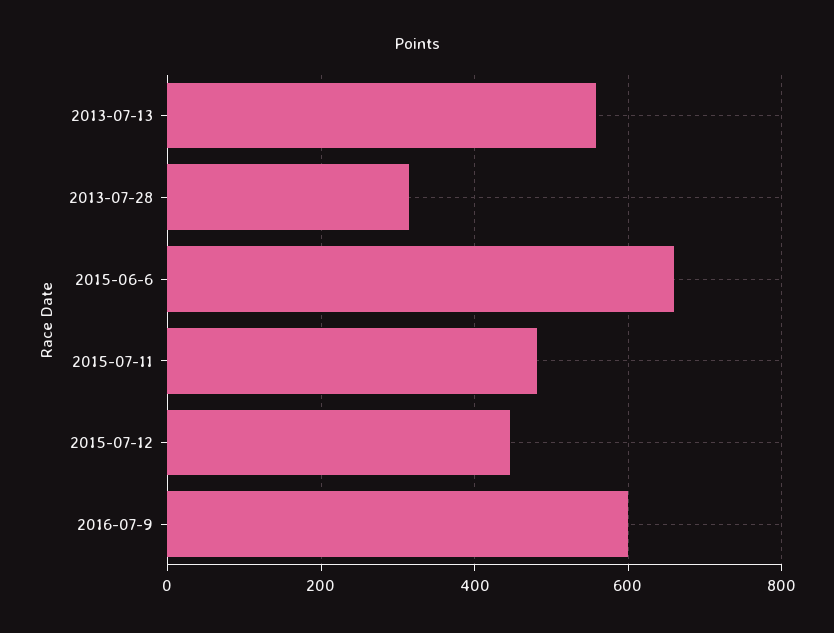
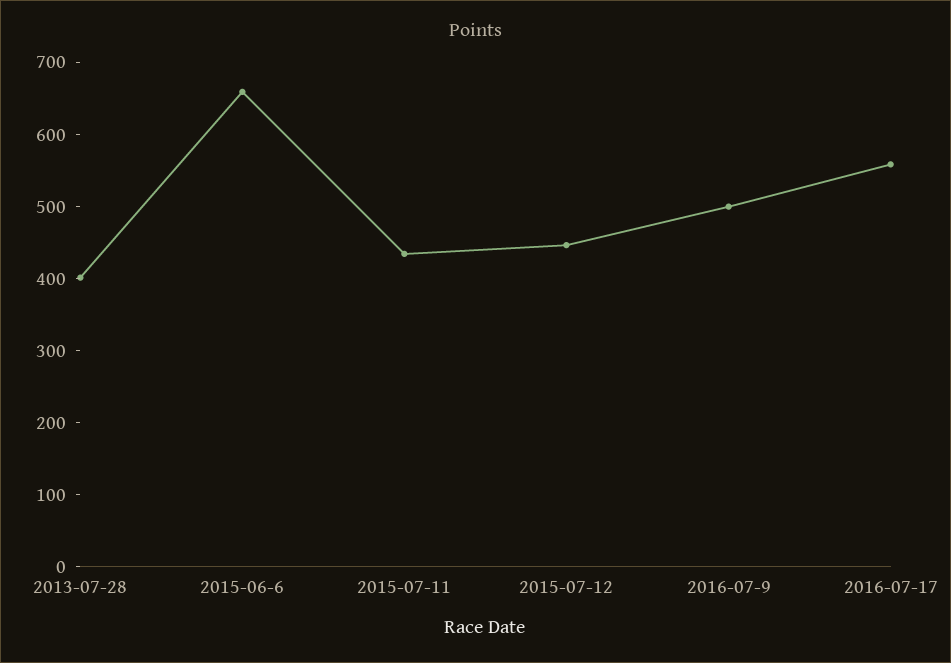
2013-07-13: 560 -> none
2013-07-28: 320 -> 400
2015-07-11: 480 -> 440
2016-07-9: 600 -> 500
2016-07-17: none -> 560

